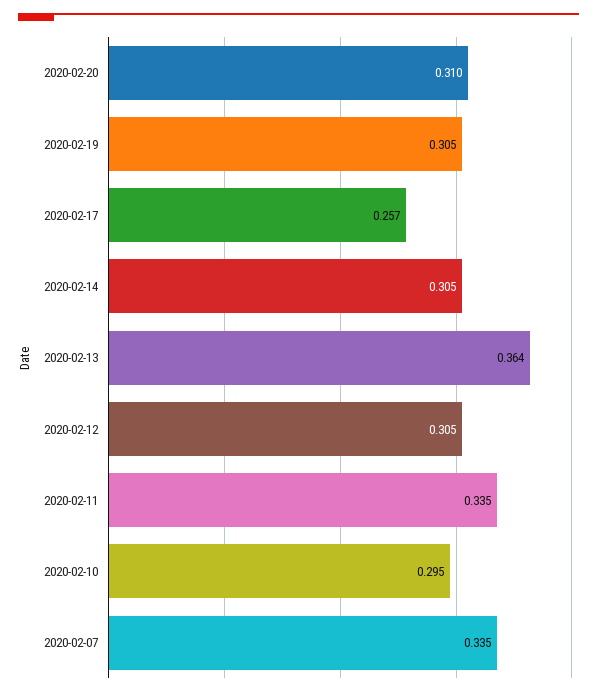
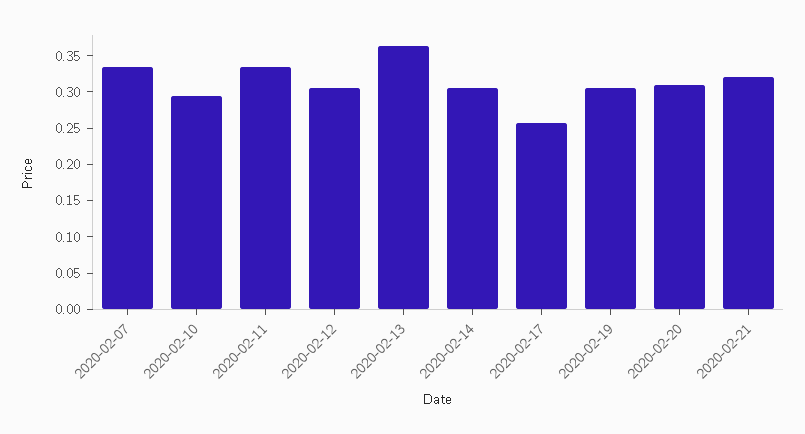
2020-02-21: none -> 0.325

